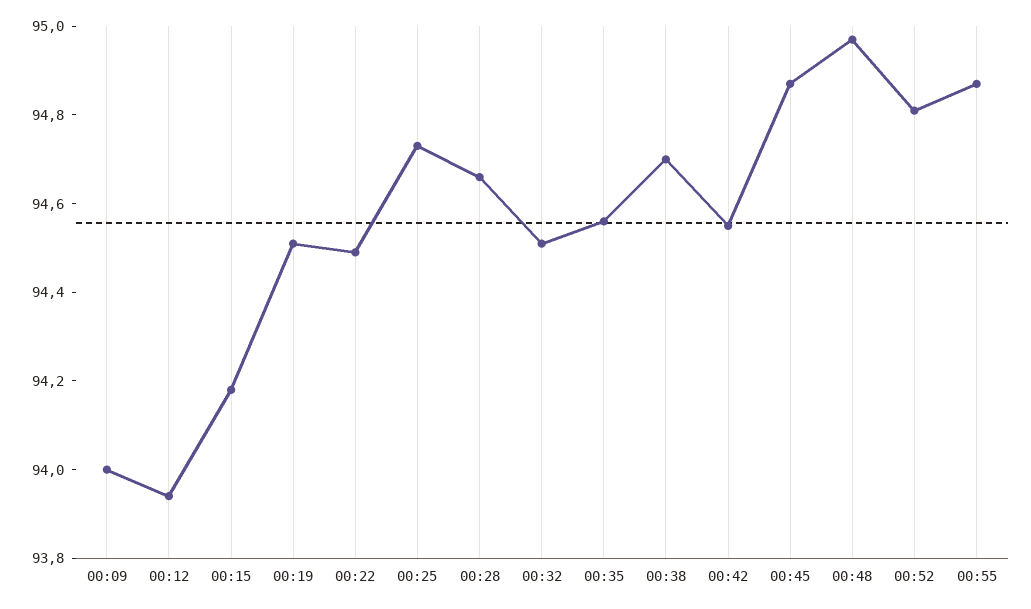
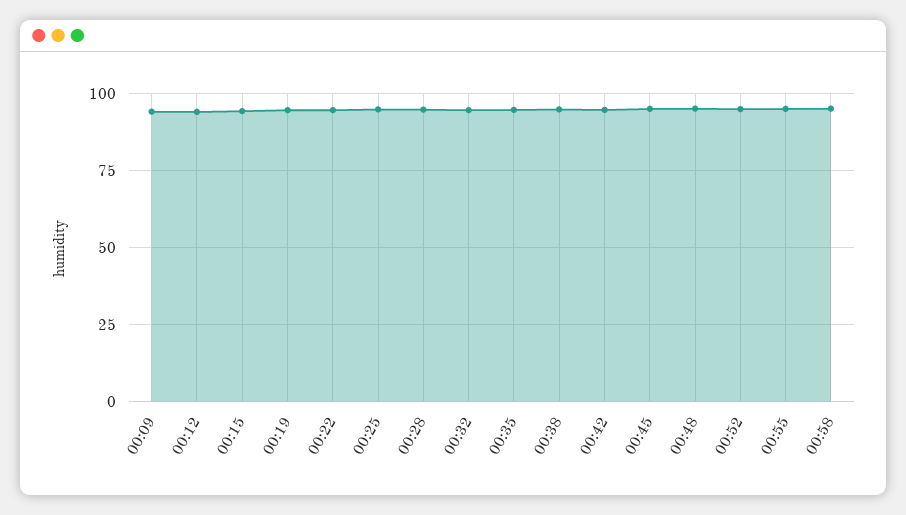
00:58: none -> 95

